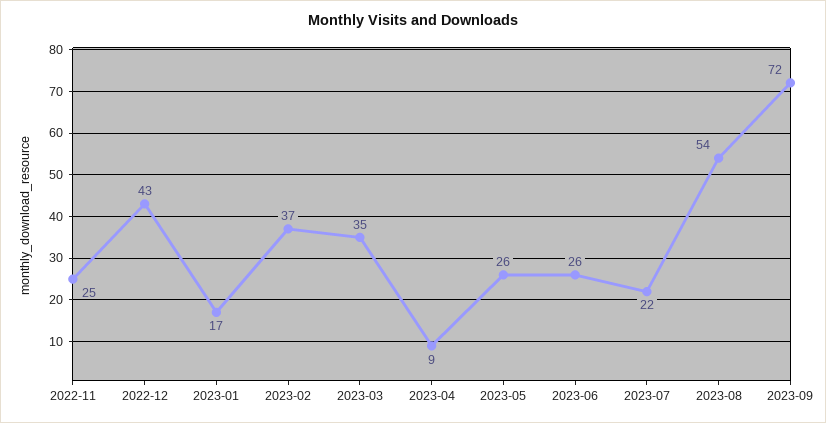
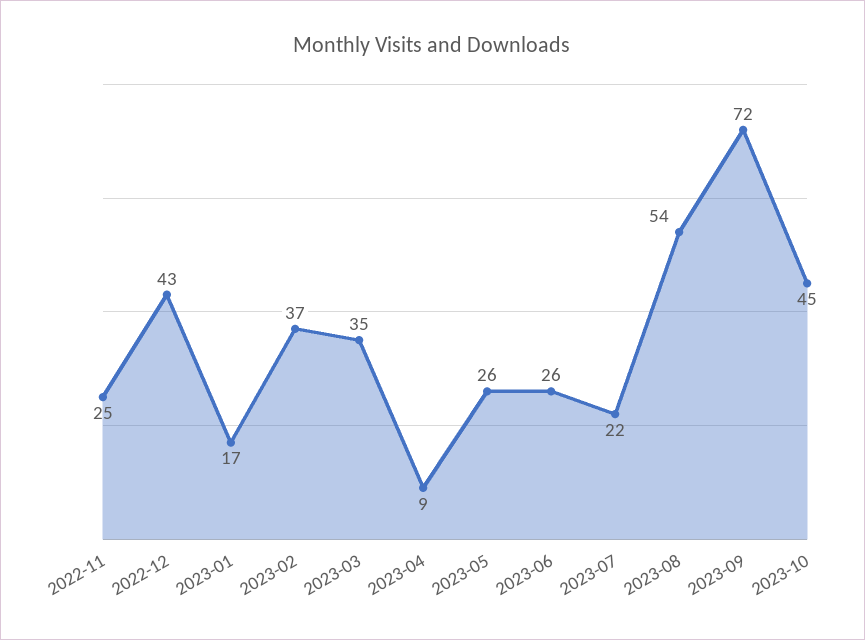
2023-10: none -> 45

